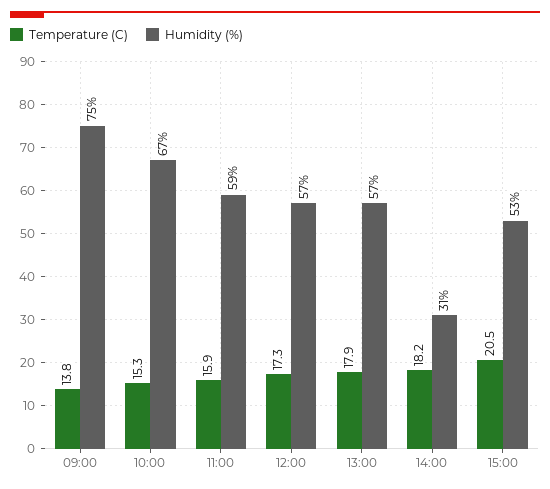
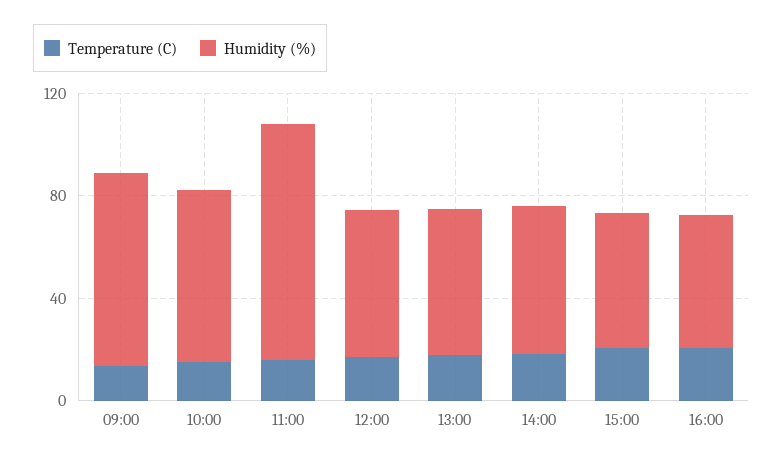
Humidity (%), 11:00: 59 -> 90
Humidity (%), 14:00: 31 -> 60
Temperature (C), 16:00: none -> 20
Humidity (%), 16:00: none -> 50

